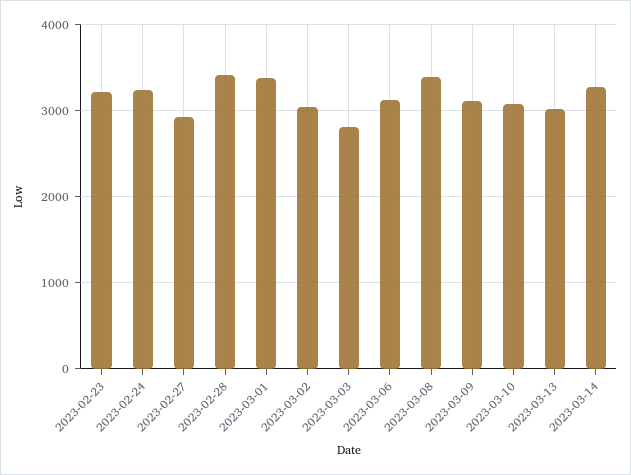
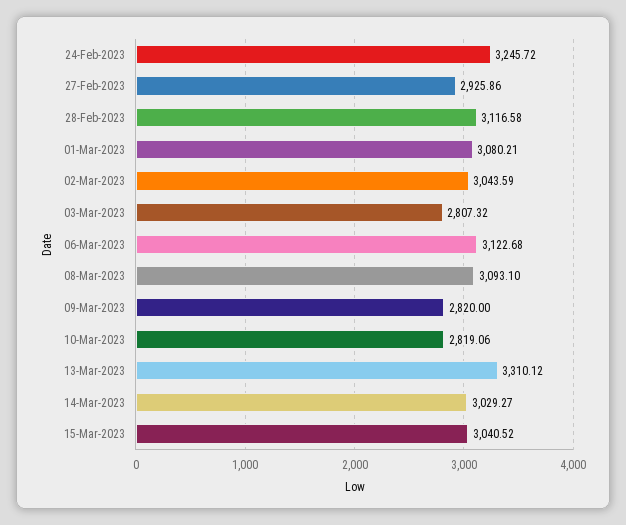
2023-02-23: 3200 -> none
2023-02-28: 3400 -> 3116.58
2023-03-01: 3400 -> 3080.21
2023-03-08: 3400 -> 3093.1
2023-03-09: 3100 -> 2820
2023-03-10: 3100 -> 2819.06
2023-03-13: 3000 -> 3310.12
2023-03-14: 3300 -> 3029.27
15-Mar-2023: none -> 3040.52

